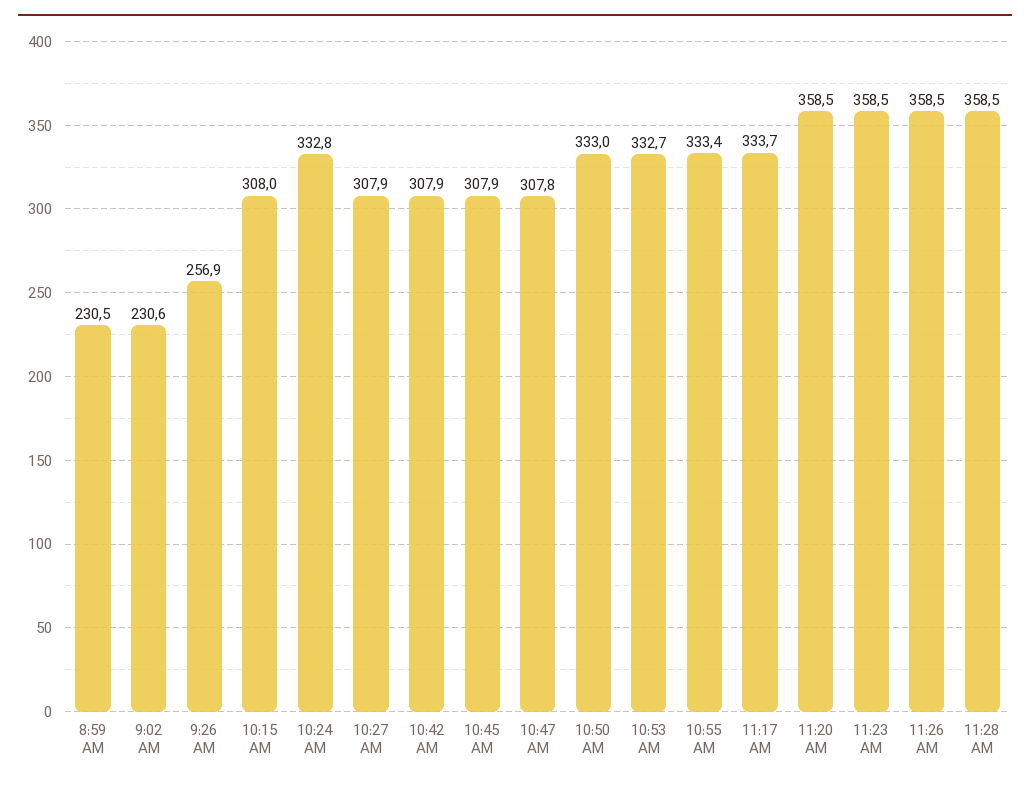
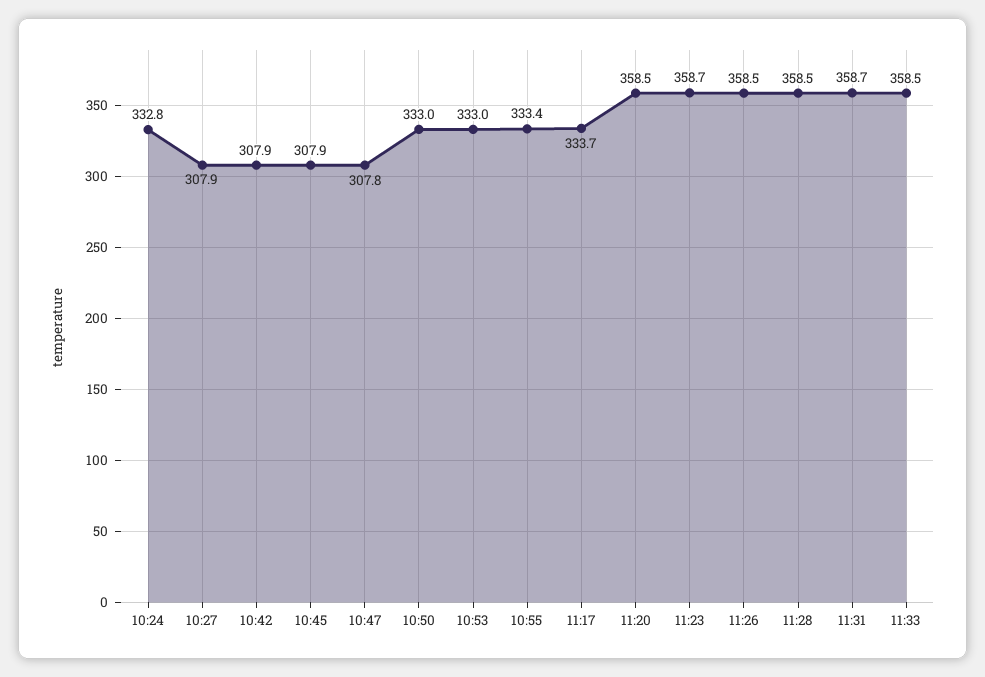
8:59 AM: 230.5 -> none
9:02 AM: 230.6 -> none
9:26 AM: 256.9 -> none
10:15 AM: 308 -> none
10:53 AM: 332.7 -> 333
11:23 AM: 358.5 -> 358.7
11:31: none -> 358.7
11:33: none -> 358.5

